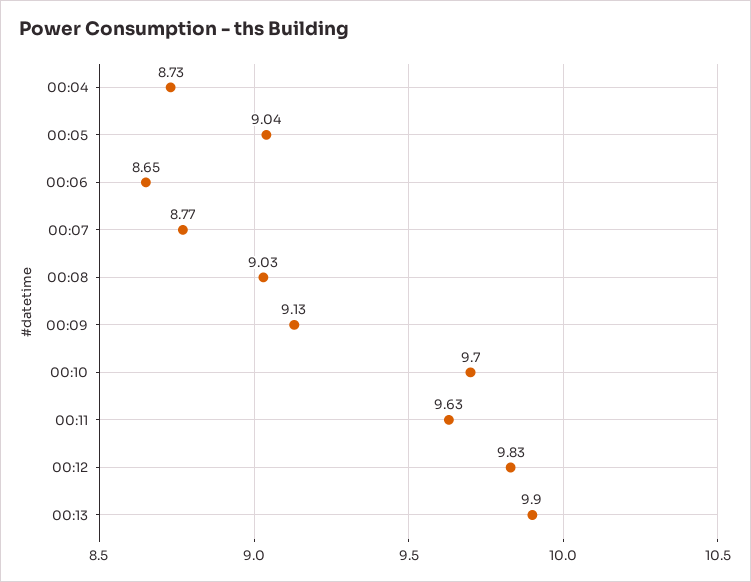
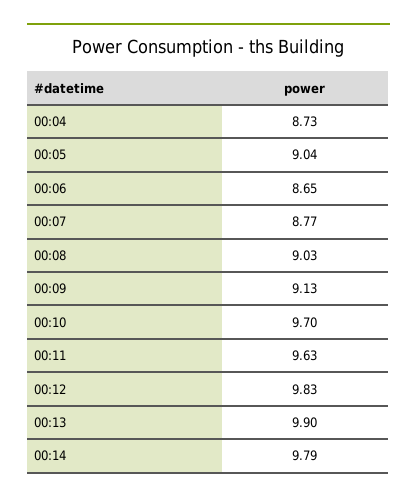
00:14: none -> 9.79

